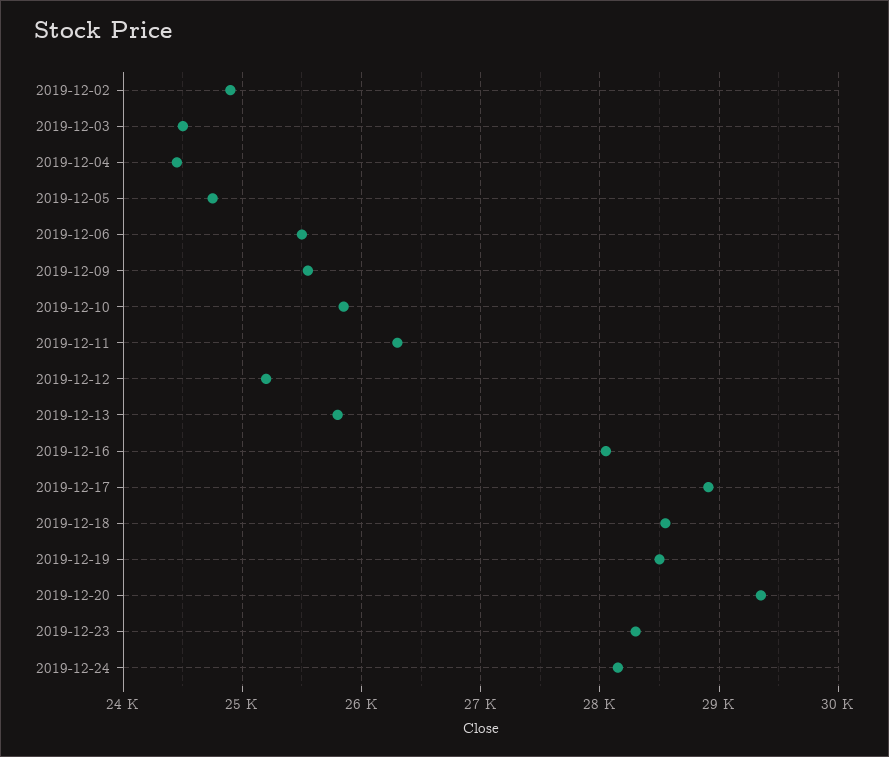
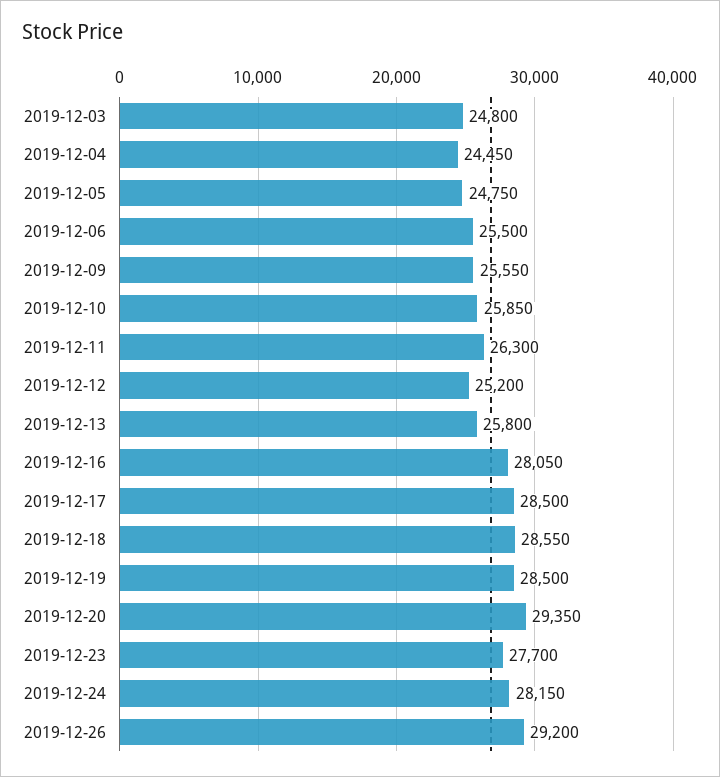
2019-12-02: 24900 -> none
2019-12-03: 24500 -> 24800
2019-12-17: 28900 -> 28500
2019-12-23: 28300 -> 27700
2019-12-26: none -> 29200

